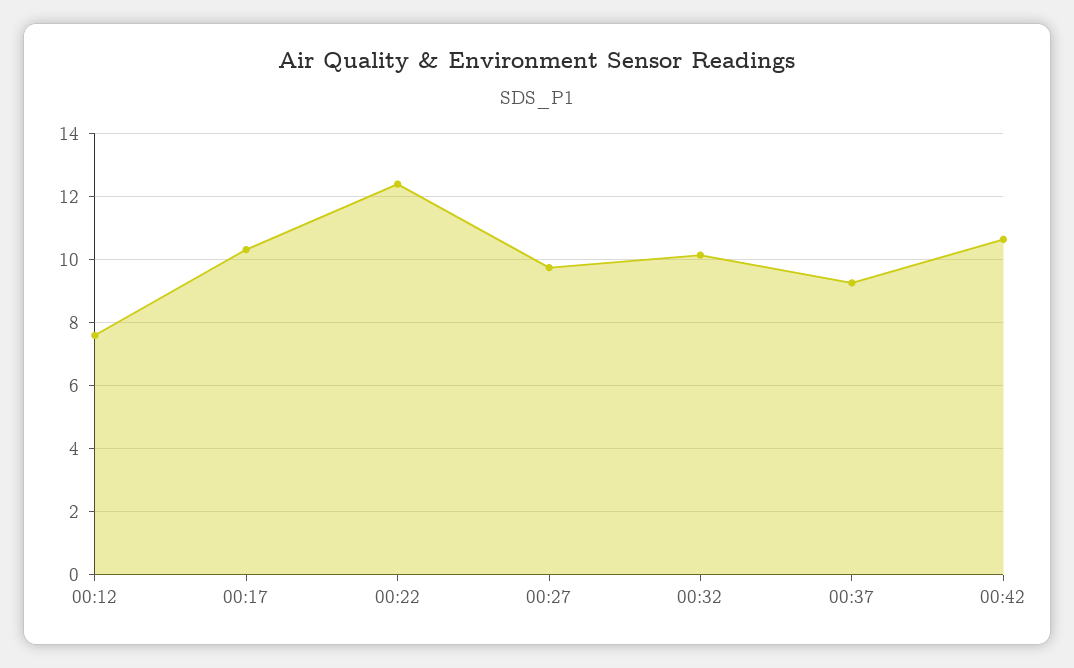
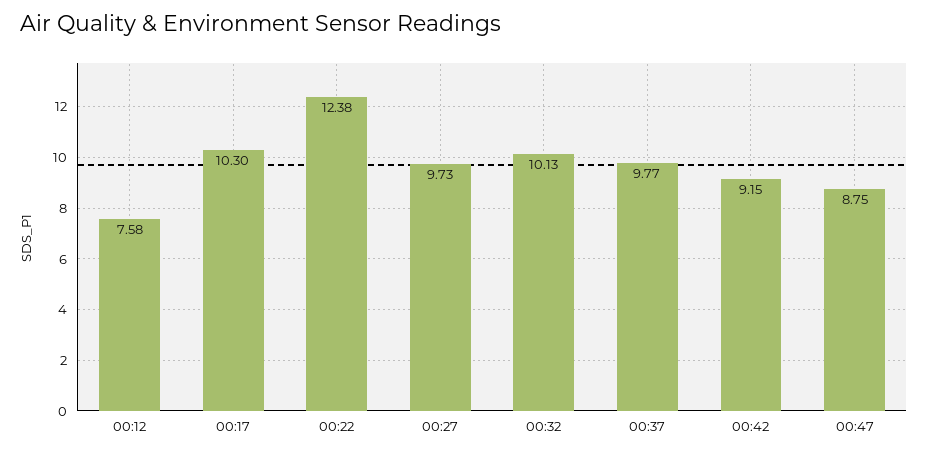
00:37: 9.2 -> 9.77
00:42: 10.6 -> 9.15
00:47: none -> 8.75

